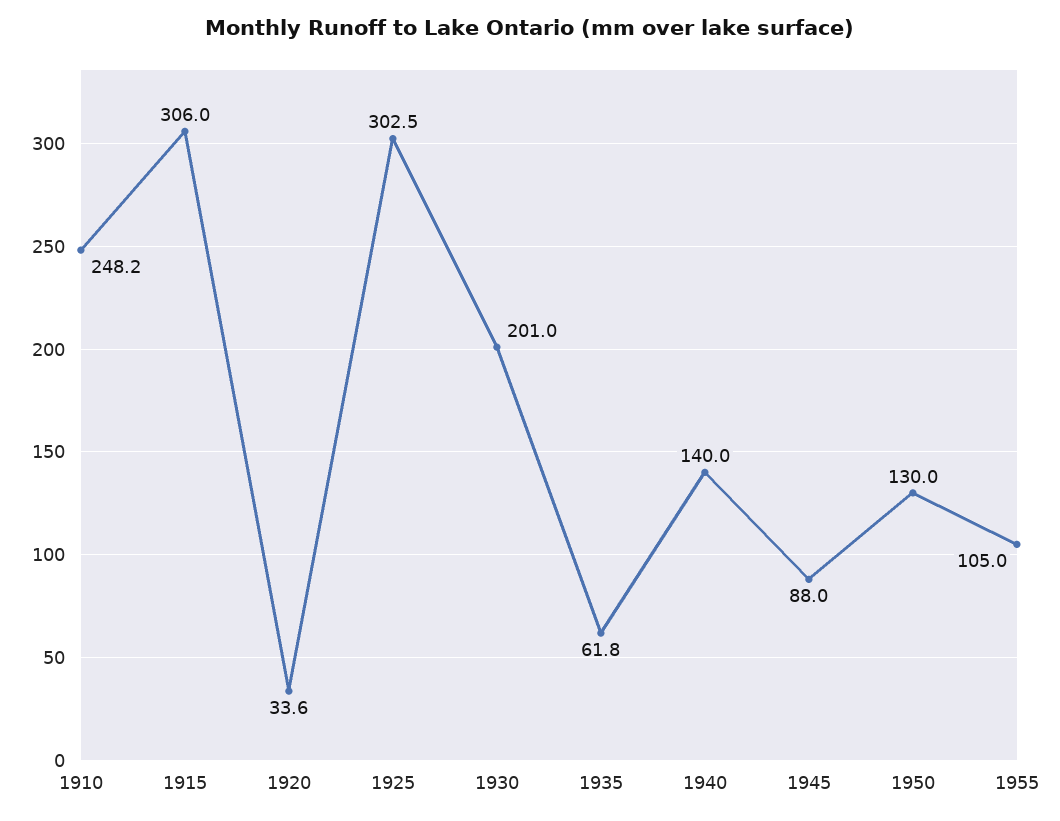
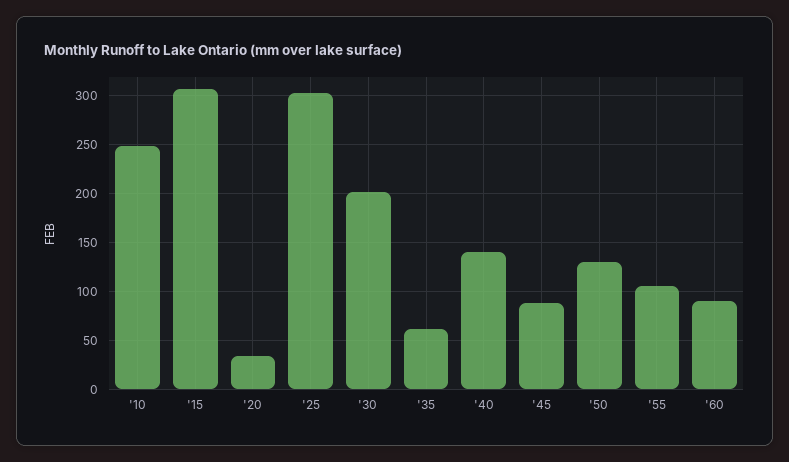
'60: none -> 90

